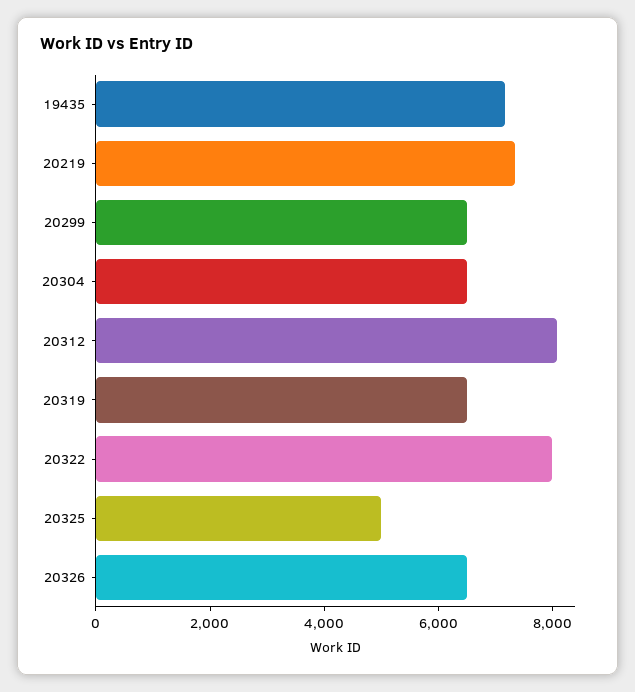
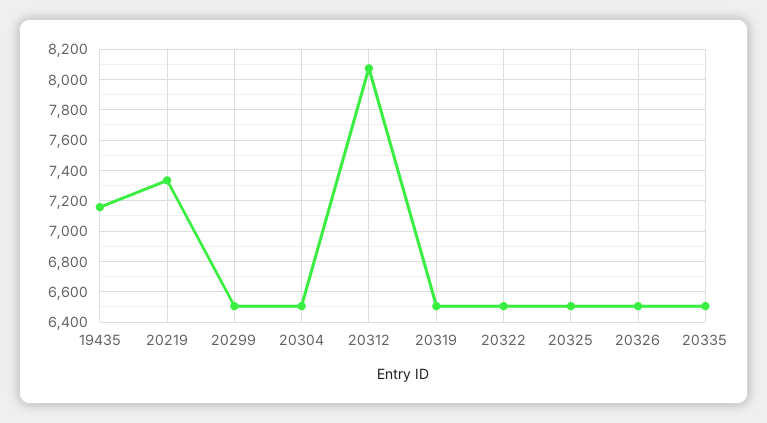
20322: 8000 -> 6500
20325: 5000 -> 6500
20335: none -> 6500

